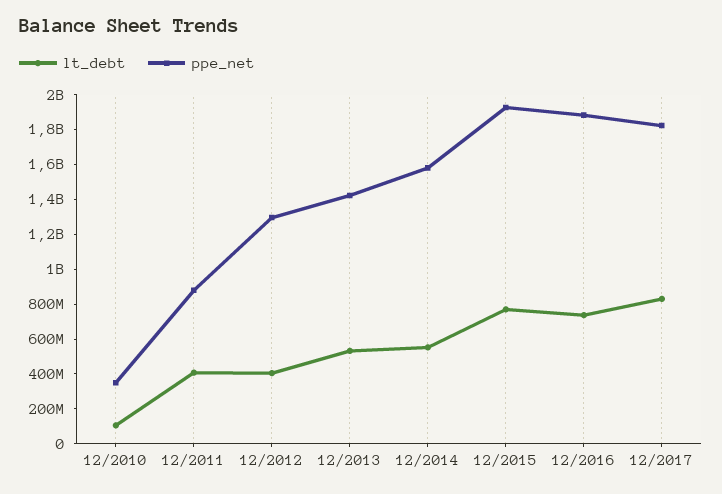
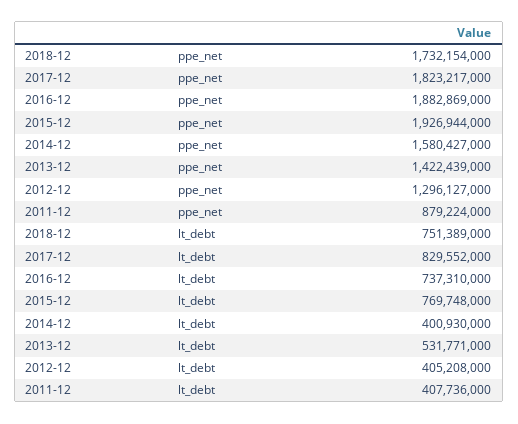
lt_debt, 12/2010: 100000000 -> none
ppe_net, 12/2010: 350000000 -> none
lt_debt, 12/2014: 550000000 -> 400930000
ppe_net, 2018-12: none -> 1732154000
lt_debt, 2018-12: none -> 751389000

